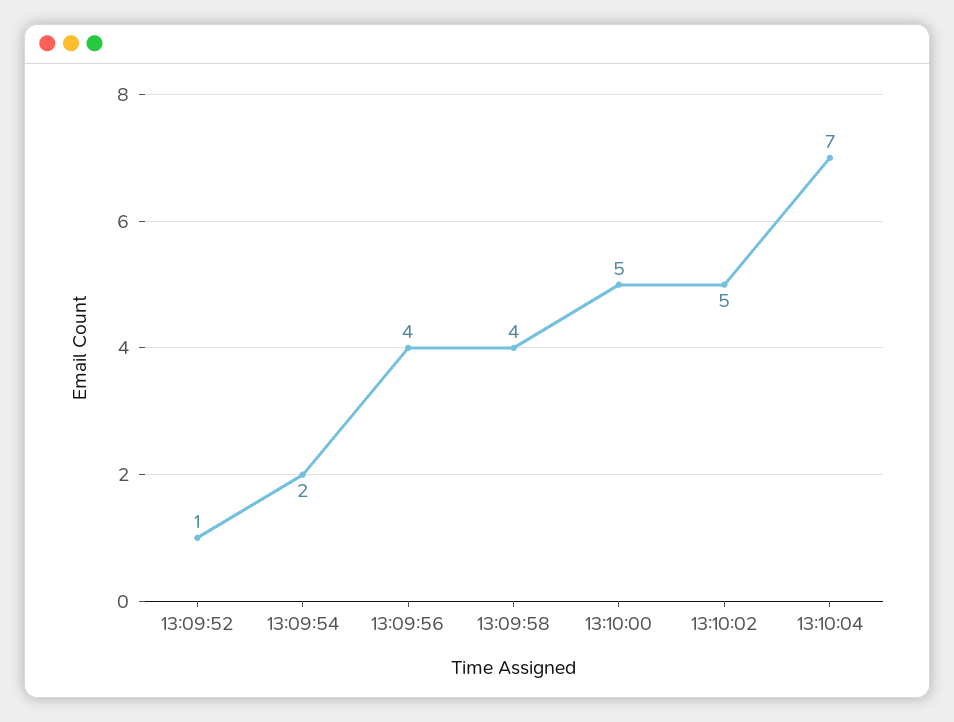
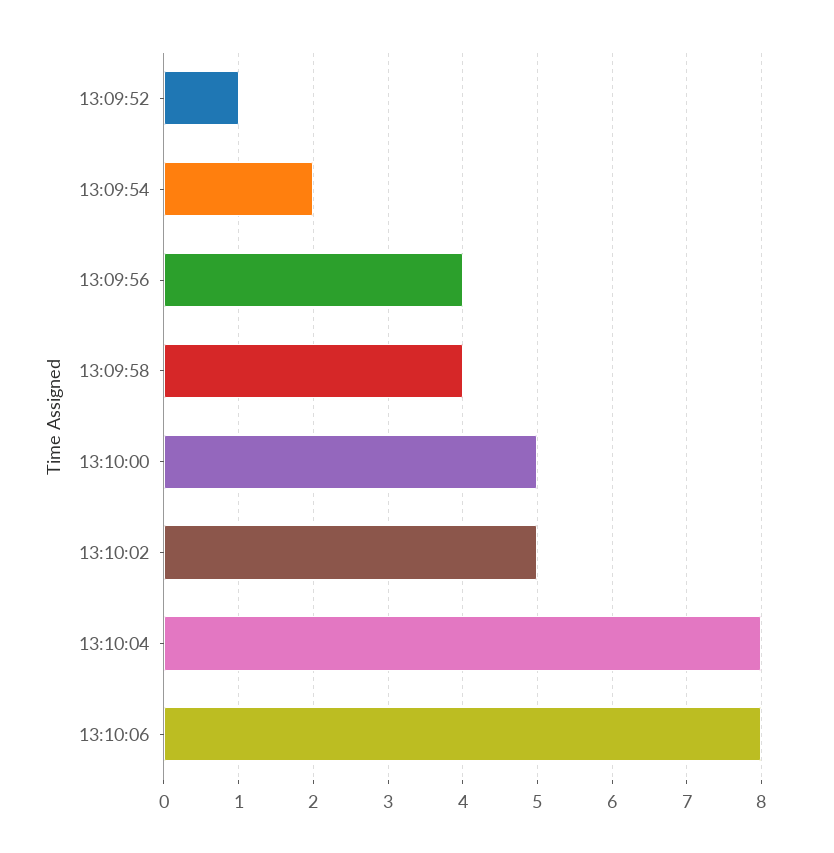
13:10:04: 7 -> 8
13:10:06: none -> 8

